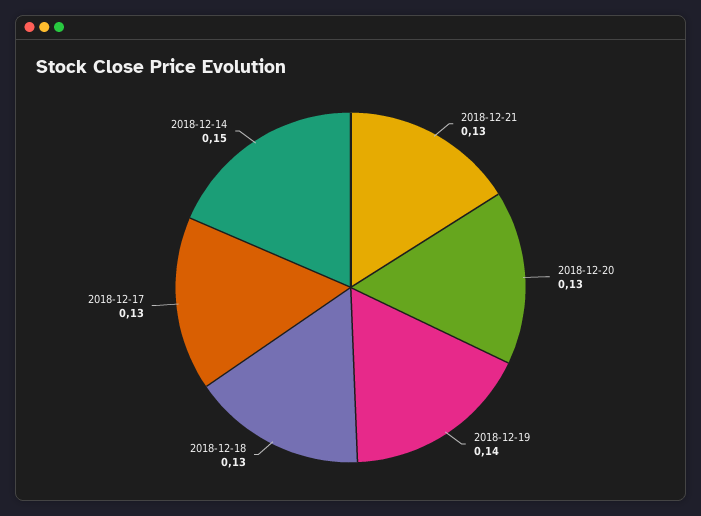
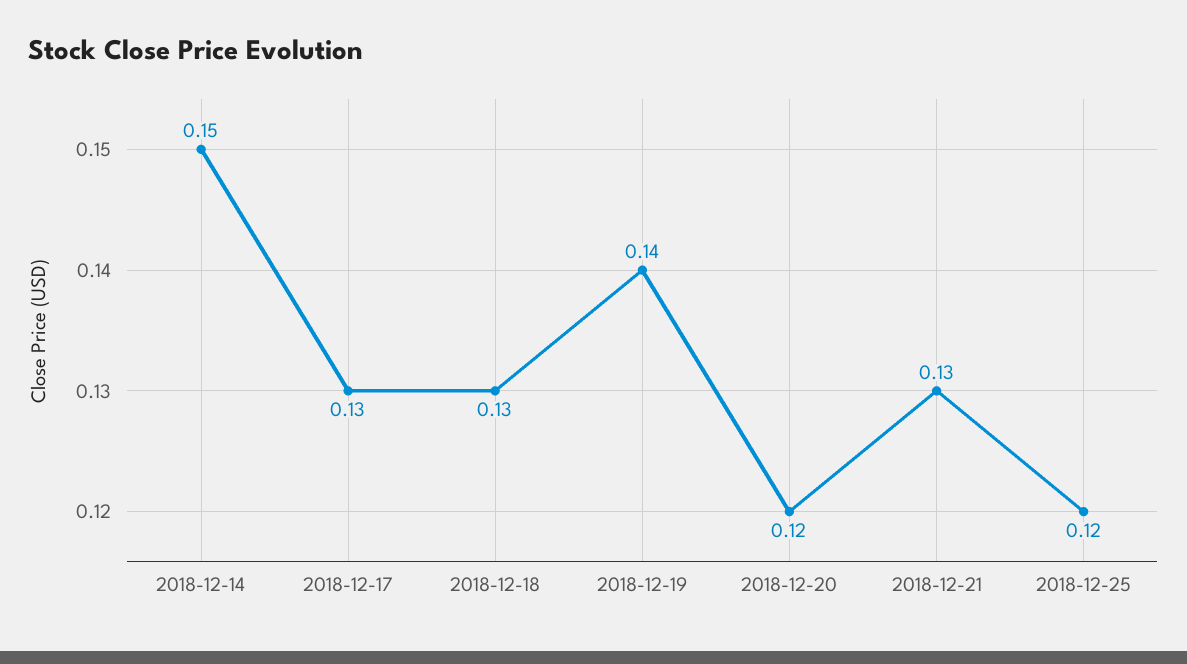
2018-12-20: 0.13 -> 0.12
2018-12-25: none -> 0.12

